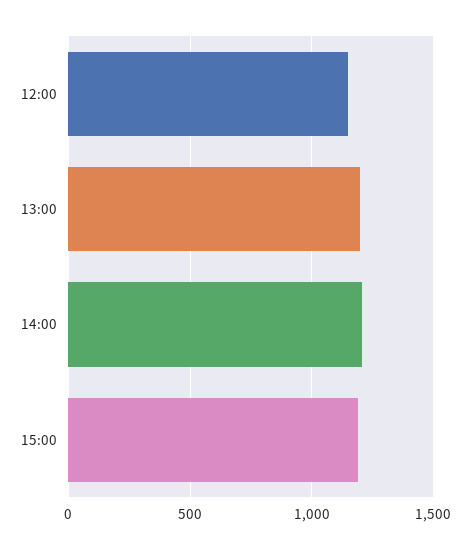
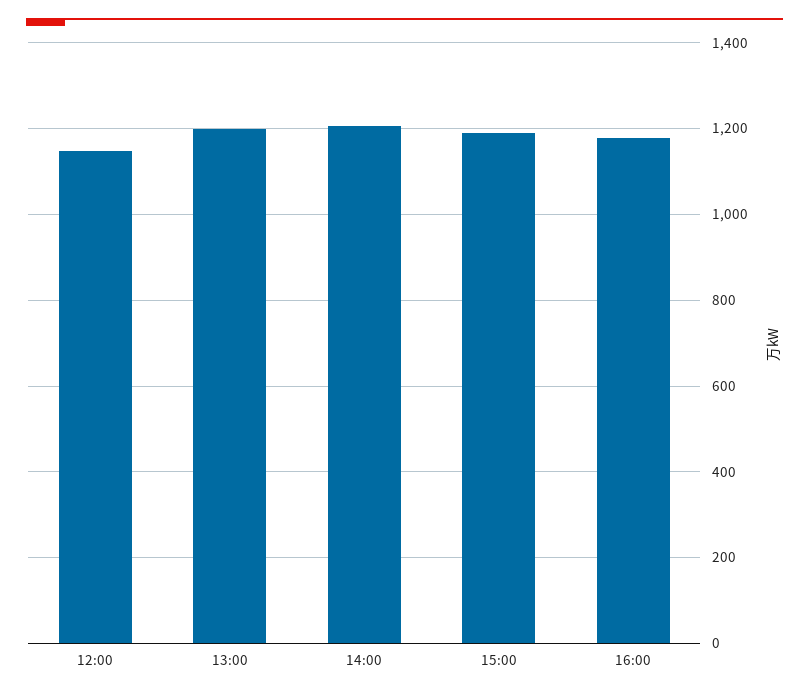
16:00: none -> 1180

